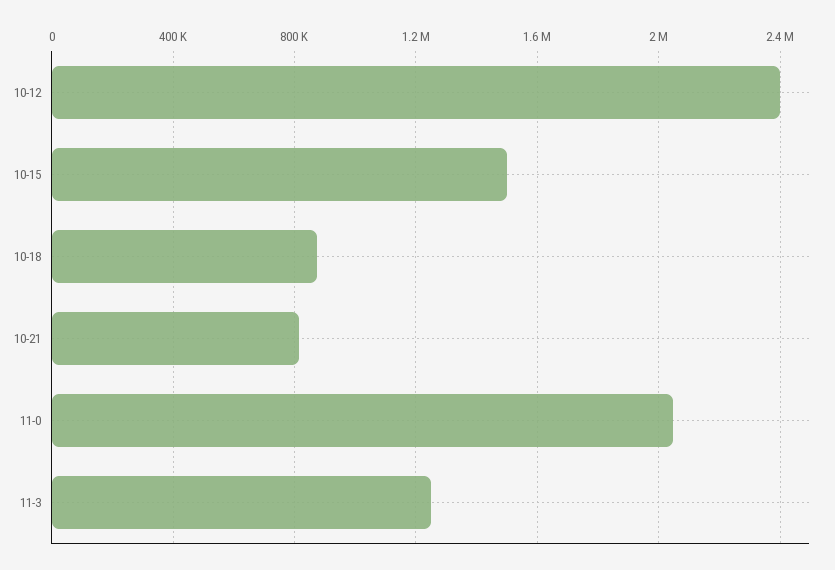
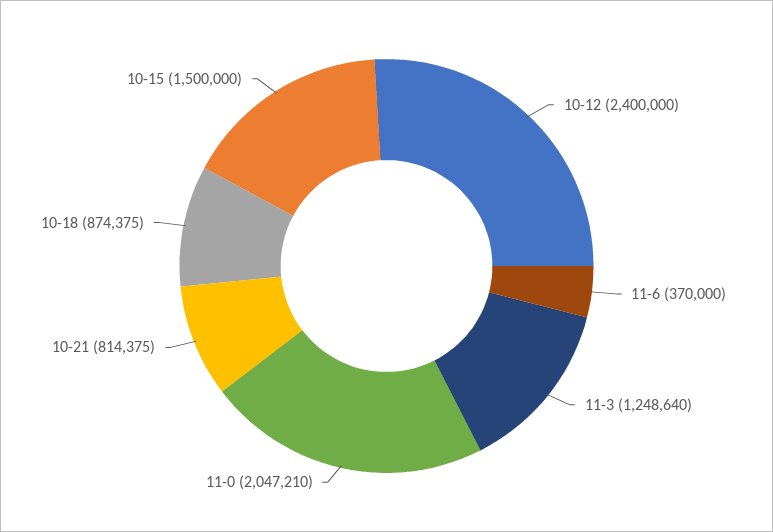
11-6: none -> 370000

